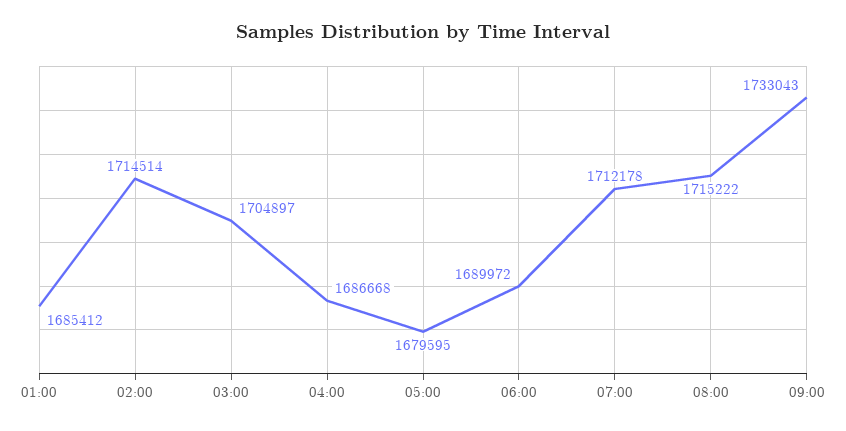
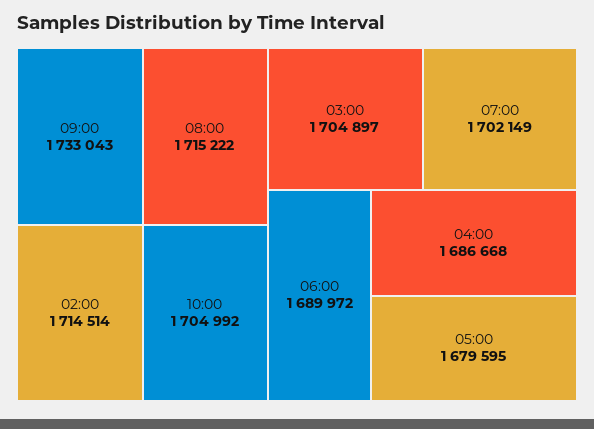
01:00: 1685412 -> none
07:00: 1712178 -> 1702149
10:00: none -> 1704992

